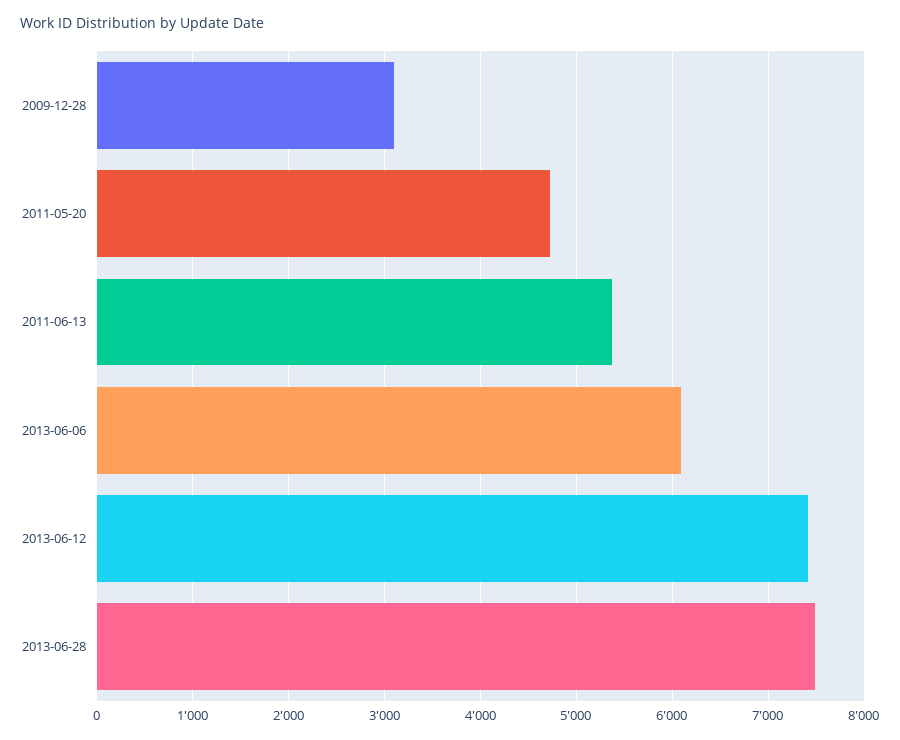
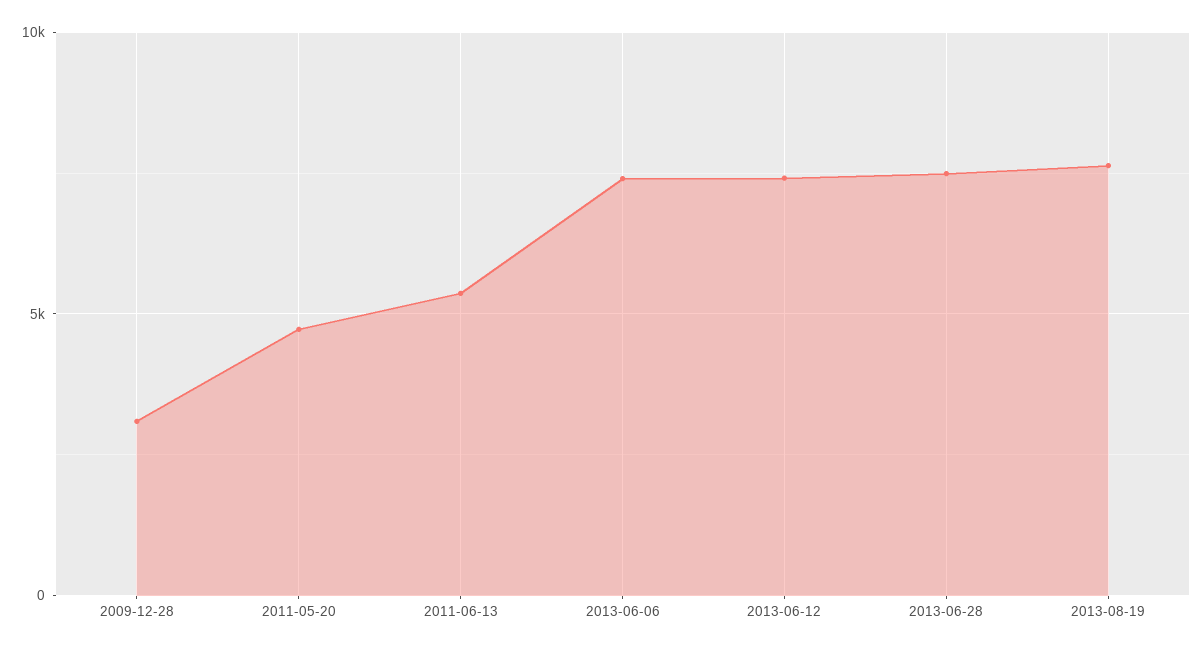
2013-06-06: 6100 -> 7500
2013-08-19: none -> 7500

